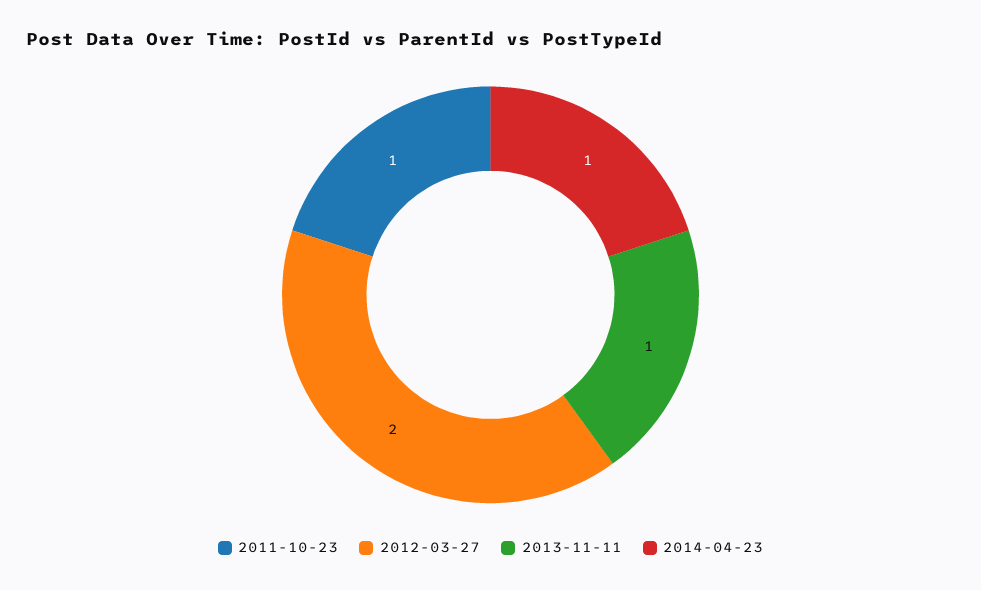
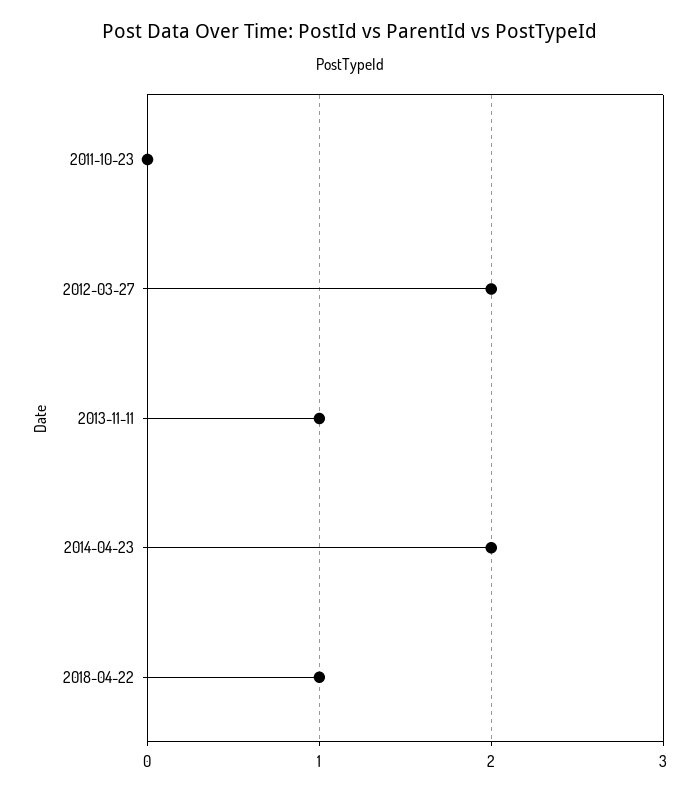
2011-10-23: 1 -> 0
2014-04-23: 1 -> 2
2018-04-22: none -> 1

